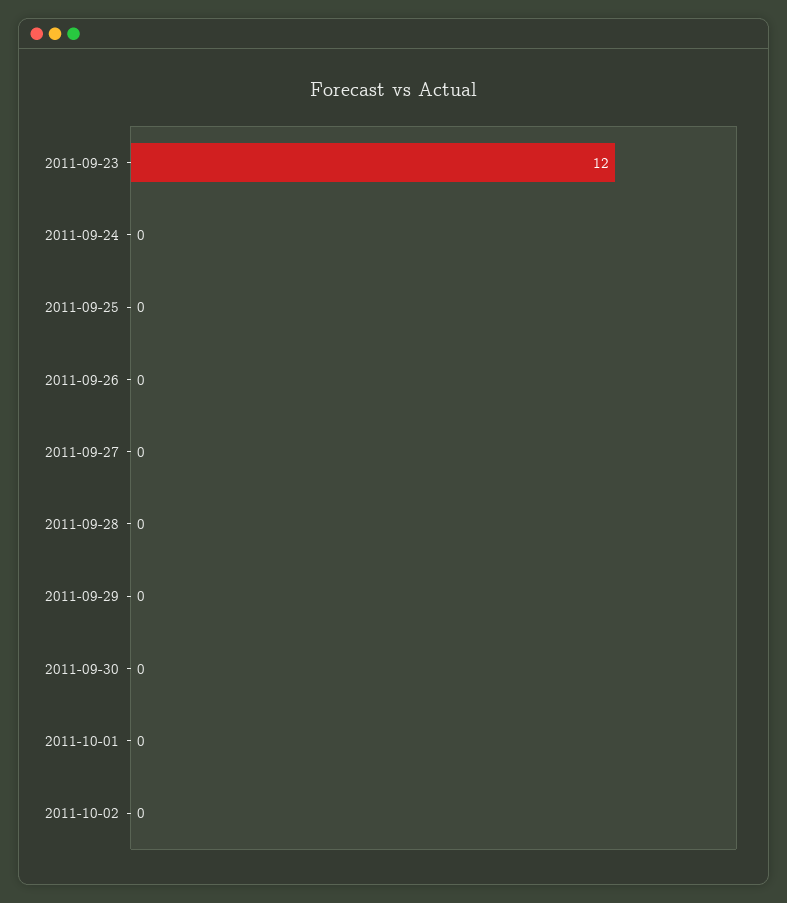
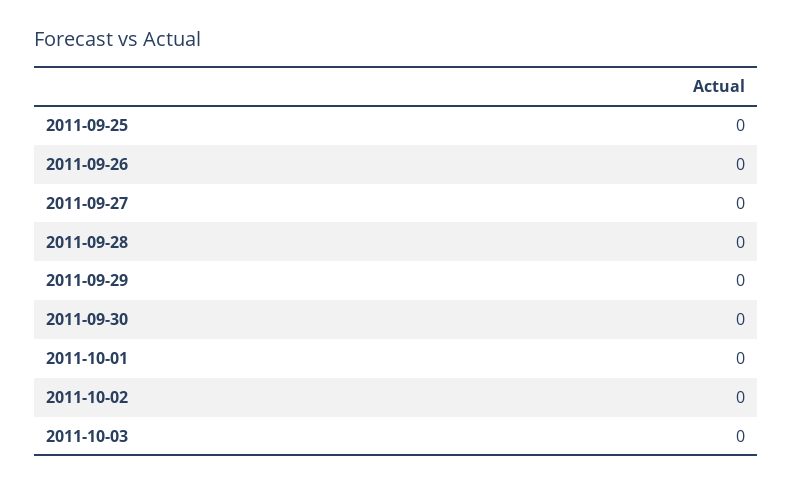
2011-09-23: 12 -> none
2011-09-24: 0 -> none
2011-10-03: none -> 0

